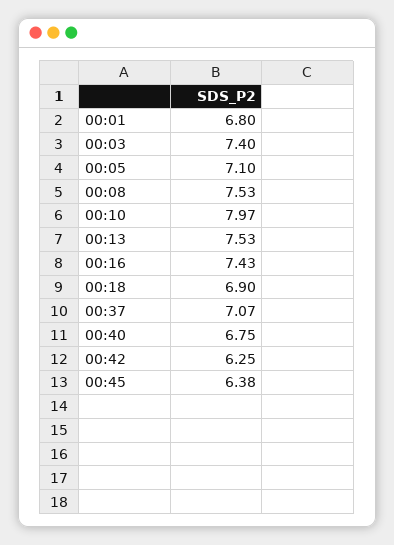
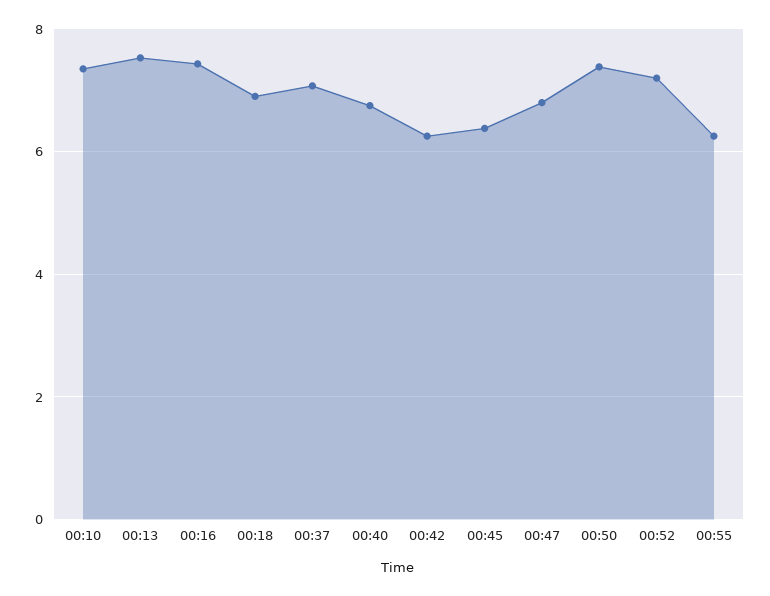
00:01: 6.8 -> none
00:03: 7.4 -> none
00:05: 7.1 -> none
00:08: 7.53 -> none
00:10: 7.97 -> 7.4
00:47: none -> 6.8
00:50: none -> 7.4
00:52: none -> 7.2
00:55: none -> 6.2

